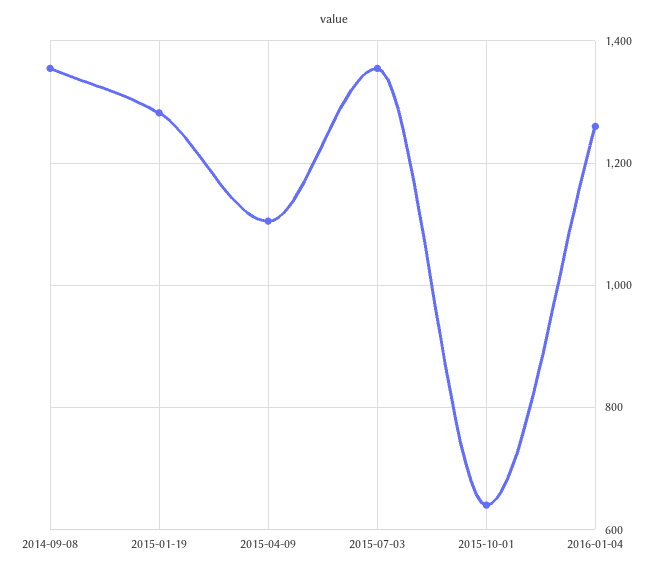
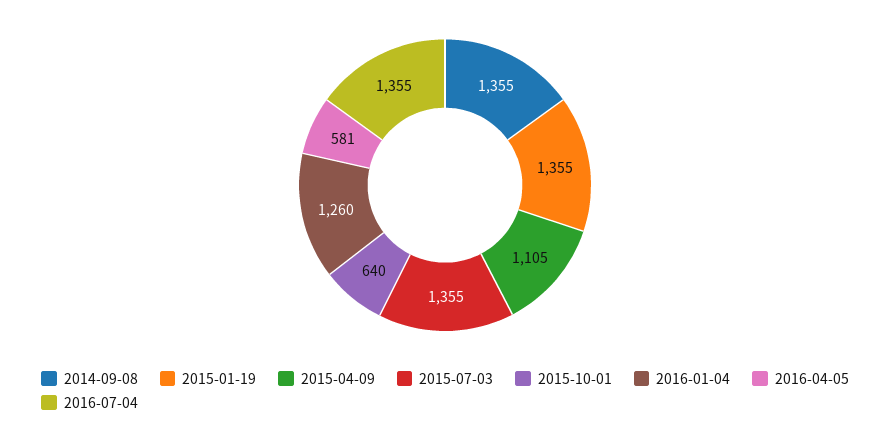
2015-01-19: 1280 -> 1355
2016-04-05: none -> 581
2016-07-04: none -> 1355

